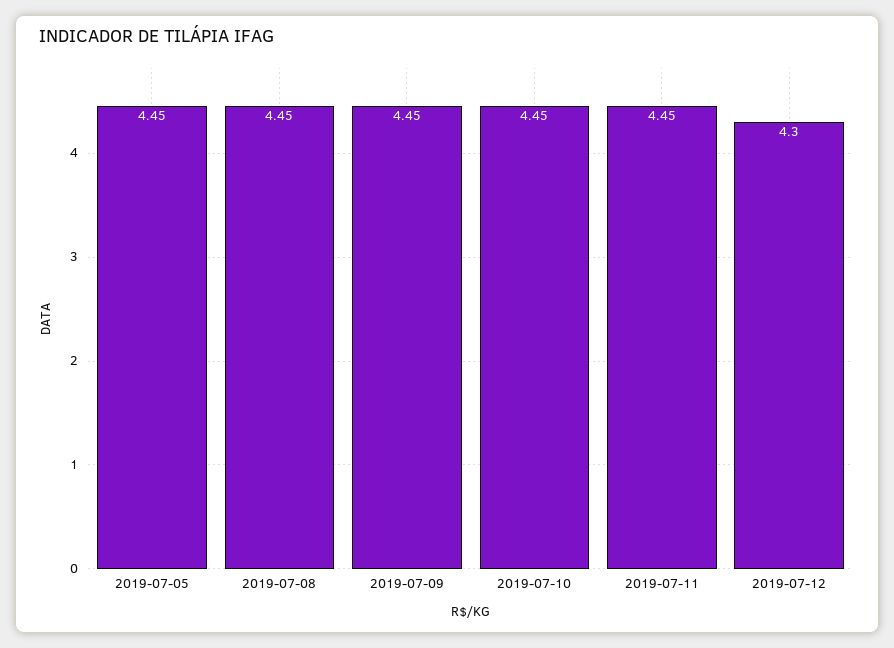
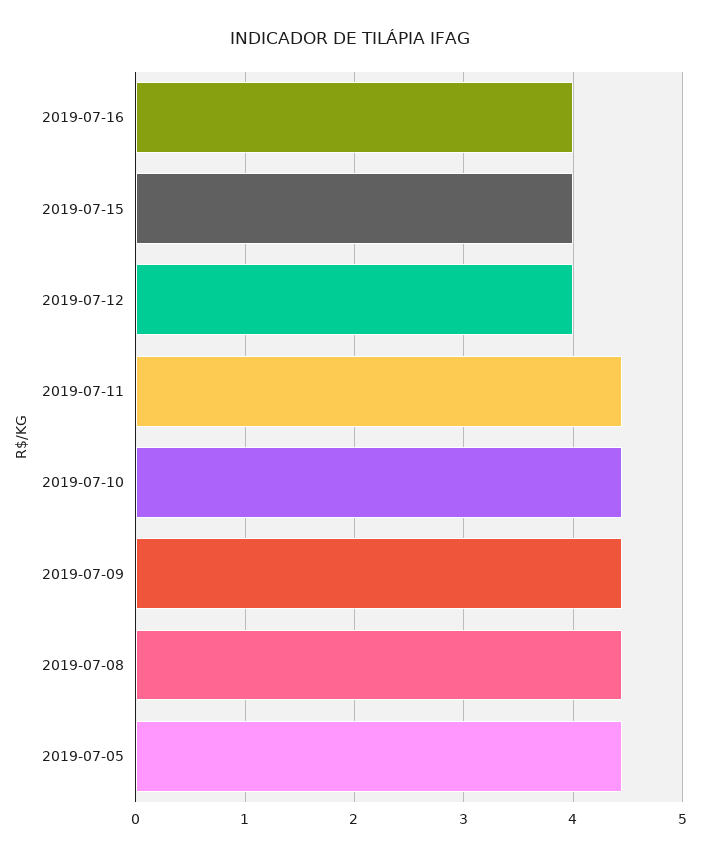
2019-07-12: 4.3 -> 4
2019-07-16: none -> 4
2019-07-15: none -> 4

